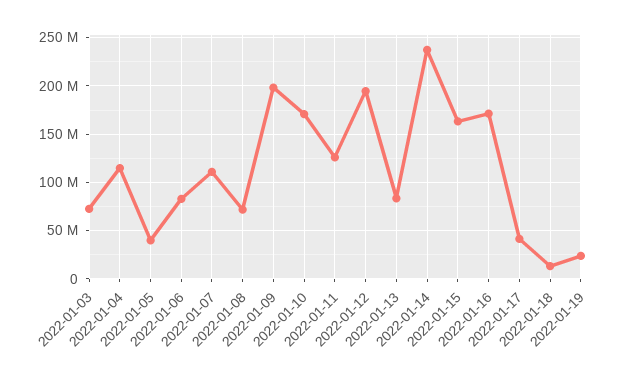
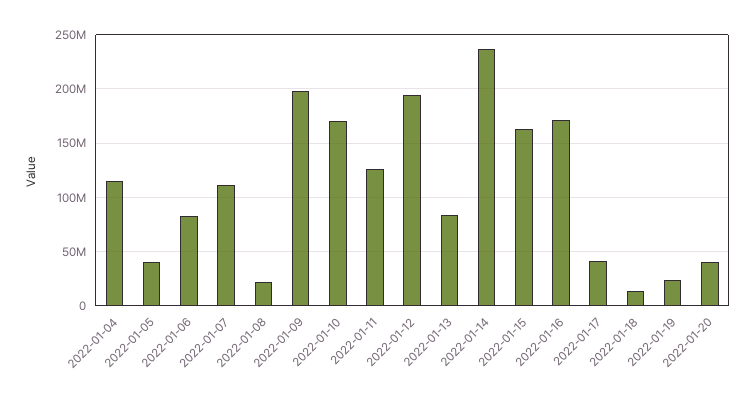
2022-01-03: 70000000 -> none
2022-01-08: 70000000 -> 20000000
2022-01-20: none -> 40000000

